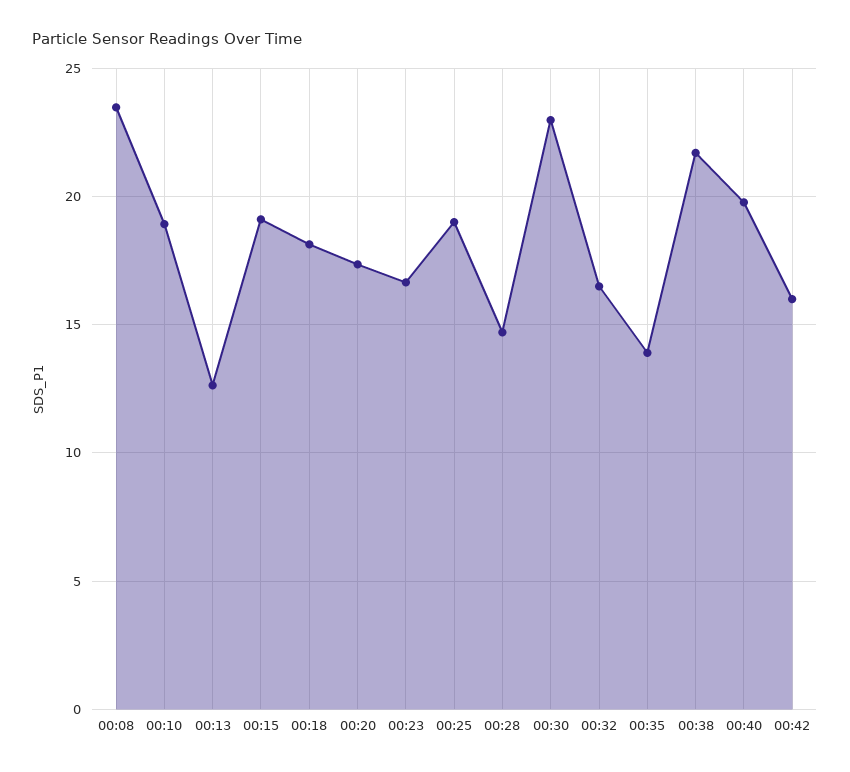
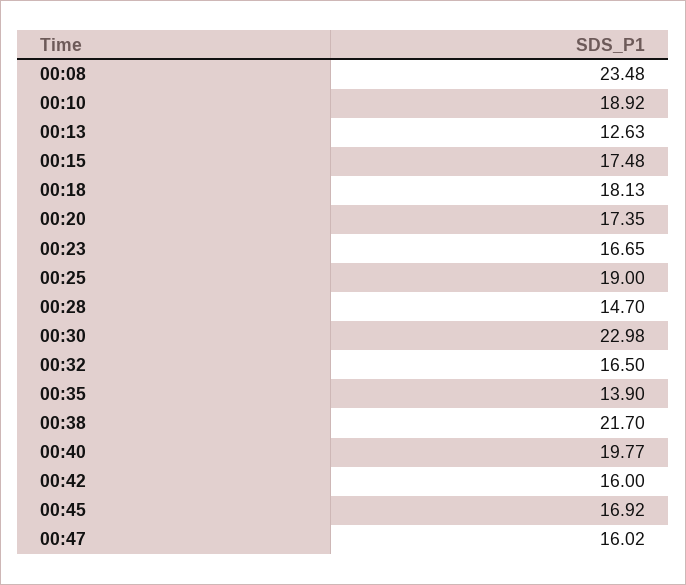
00:15: 19 -> 17.48
00:45: none -> 16.92
00:47: none -> 16.02

